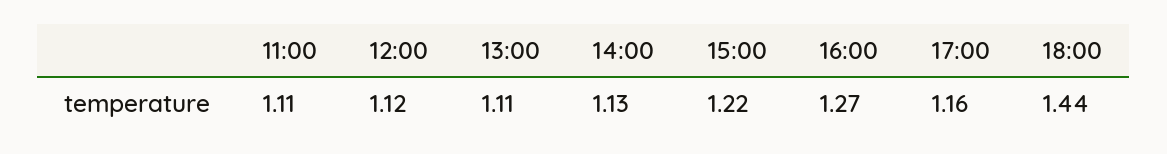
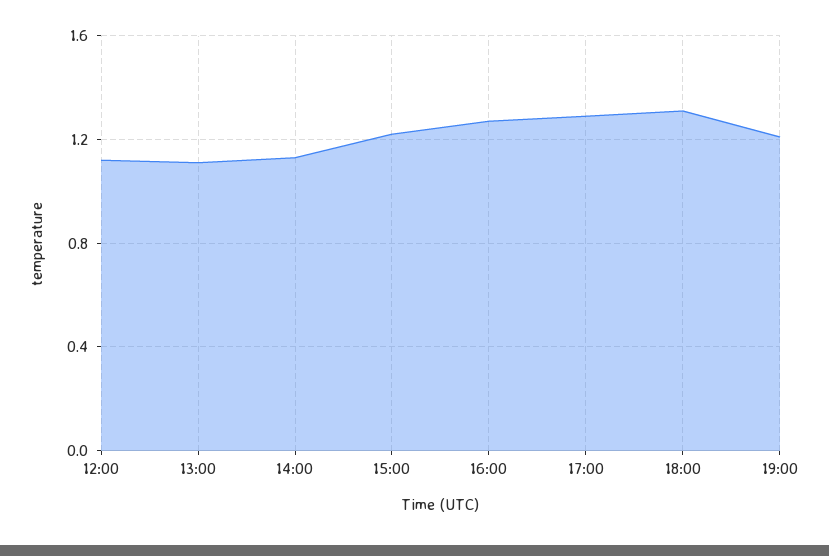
11:00: 1.11 -> none
17:00: 1.16 -> 1.3
18:00: 1.44 -> 1.3
19:00: none -> 1.2

